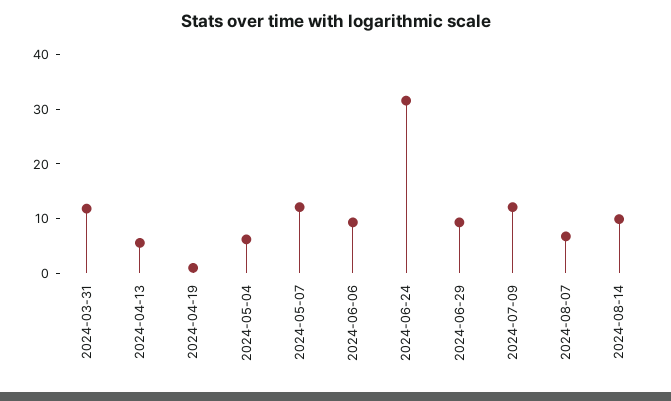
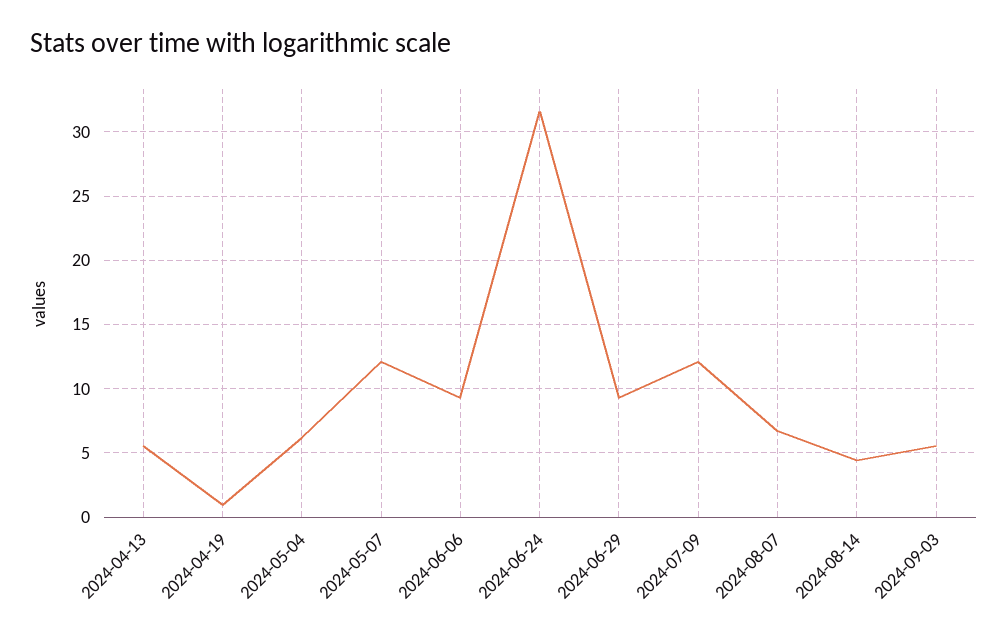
2024-03-31: 12 -> none
2024-08-14: 10 -> 4.5
2024-09-03: none -> 5.5

